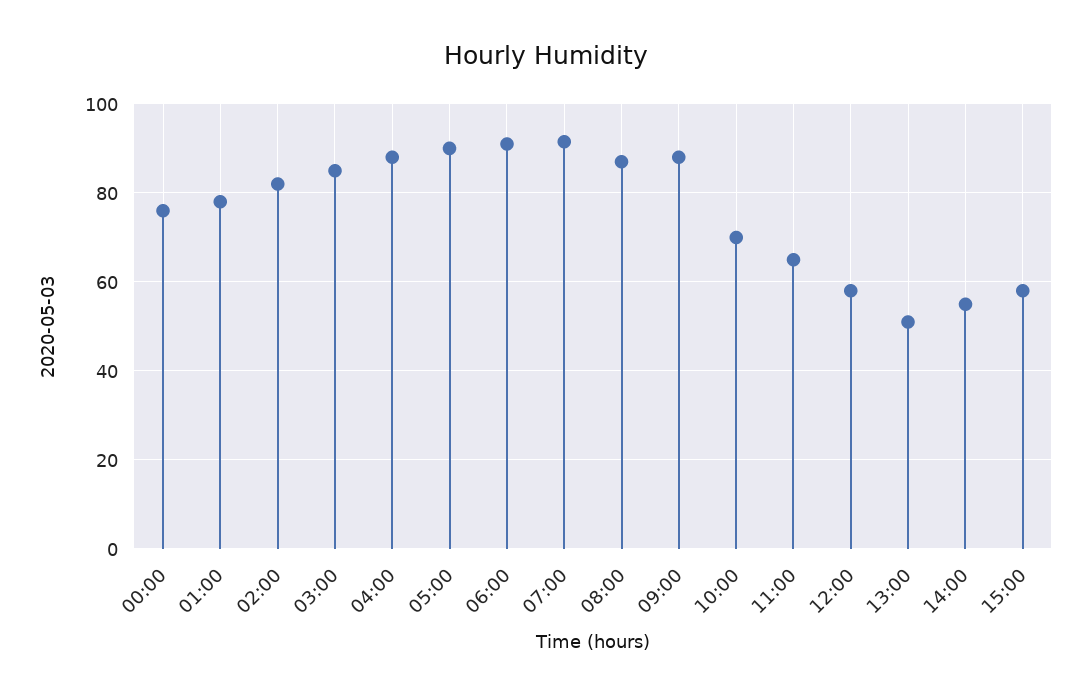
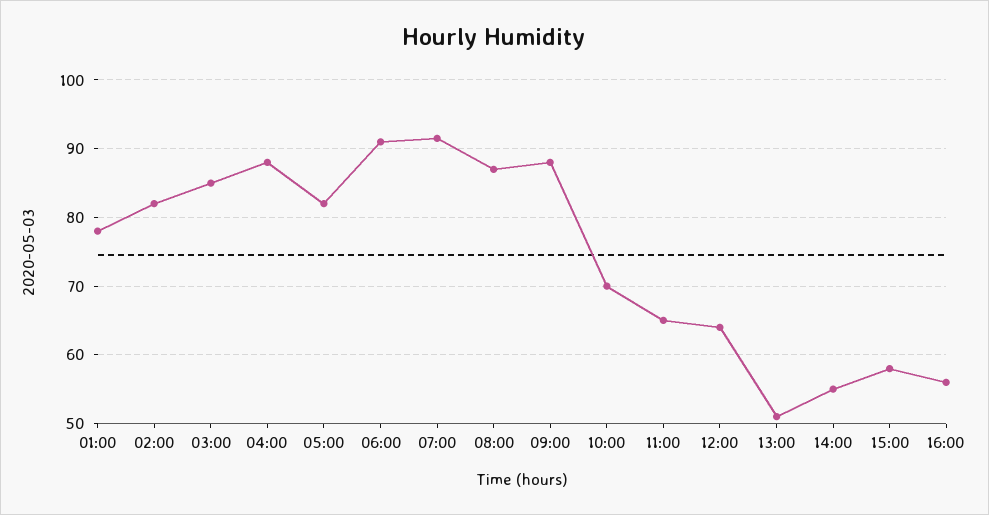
00:00: 76 -> none
05:00: 90 -> 82
12:00: 58 -> 64
16:00: none -> 56

